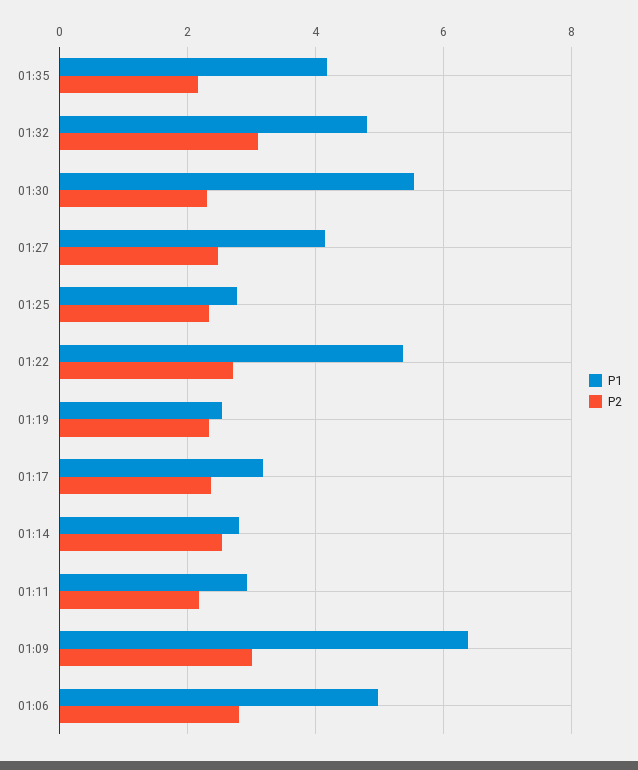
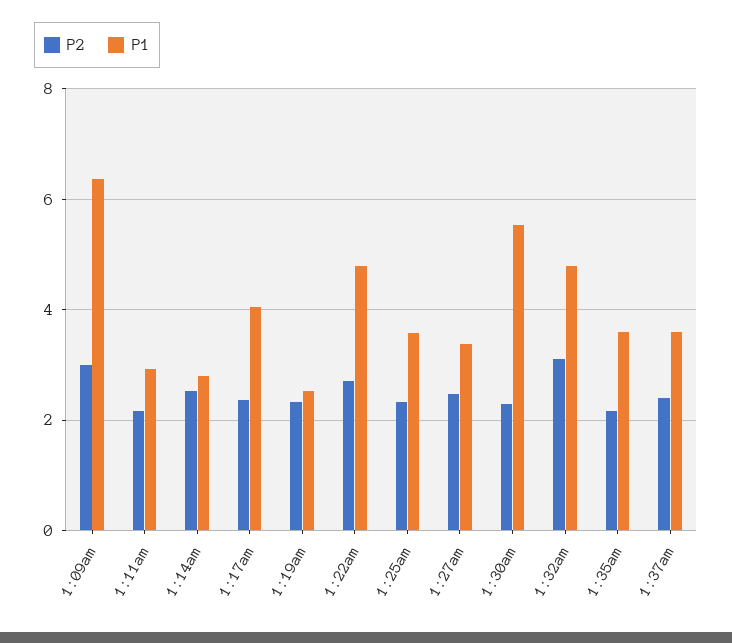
P1, 01:35: 4.2 -> 3.6
P1, 01:27: 4.2 -> 3.4
P1, 01:25: 2.8 -> 3.6
P1, 01:22: 5.4 -> 4.8
P1, 01:17: 3.2 -> 4
P1, 01:06: 5 -> none
P2, 01:06: 2.8 -> none
P2, 1:37am: none -> 2.4
P1, 1:37am: none -> 3.6

